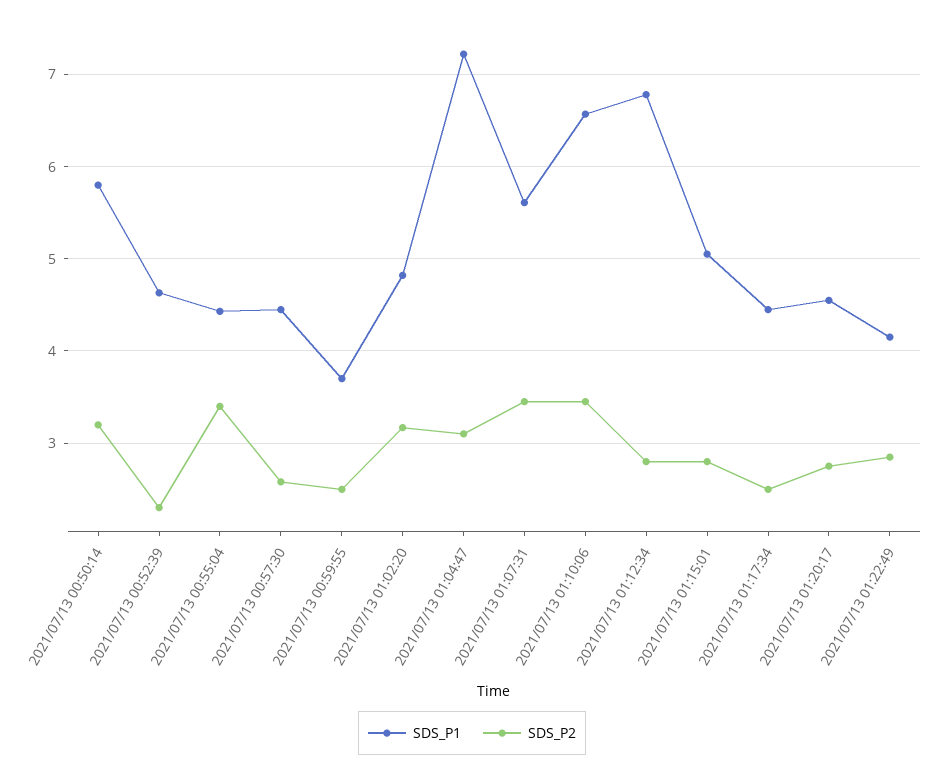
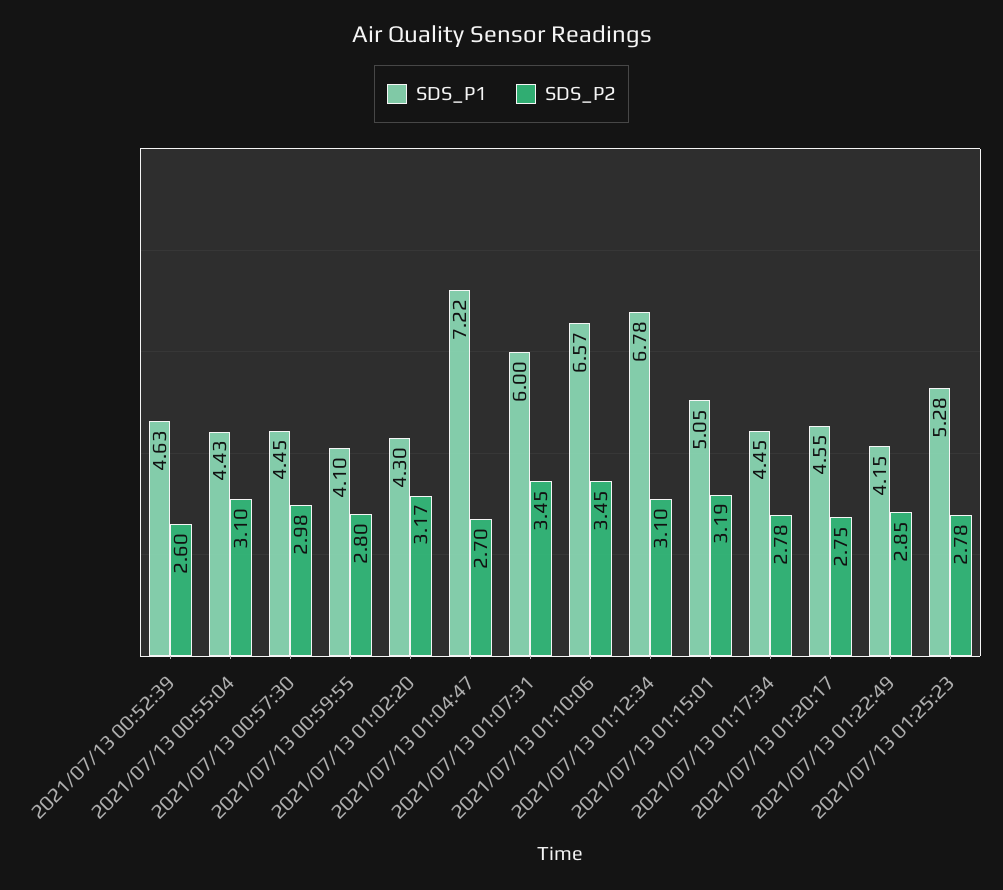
SDS_P1, 2021/07/13 00:50:14: 5.8 -> none
SDS_P2, 2021/07/13 00:50:14: 3.2 -> none
SDS_P2, 2021/07/13 00:52:39: 2.3 -> 2.6
SDS_P2, 2021/07/13 00:55:04: 3.4 -> 3.1
SDS_P2, 2021/07/13 00:57:30: 2.6 -> 2.98
SDS_P1, 2021/07/13 00:59:55: 3.7 -> 4.1
SDS_P2, 2021/07/13 00:59:55: 2.5 -> 2.8
SDS_P1, 2021/07/13 01:02:20: 4.8 -> 4.3
SDS_P2, 2021/07/13 01:04:47: 3.1 -> 2.7
SDS_P1, 2021/07/13 01:07:31: 5.6 -> 6
SDS_P2, 2021/07/13 01:12:34: 2.8 -> 3.1
SDS_P2, 2021/07/13 01:15:01: 2.8 -> 3.19
SDS_P2, 2021/07/13 01:17:34: 2.5 -> 2.78
SDS_P1, 2021/07/13 01:25:23: none -> 5.28
SDS_P2, 2021/07/13 01:25:23: none -> 2.78

